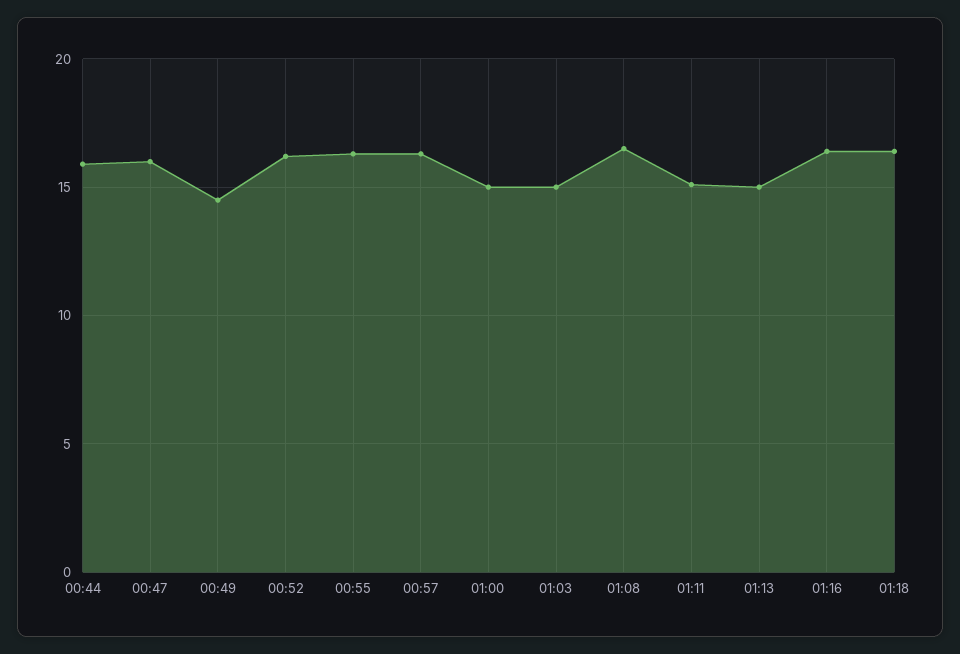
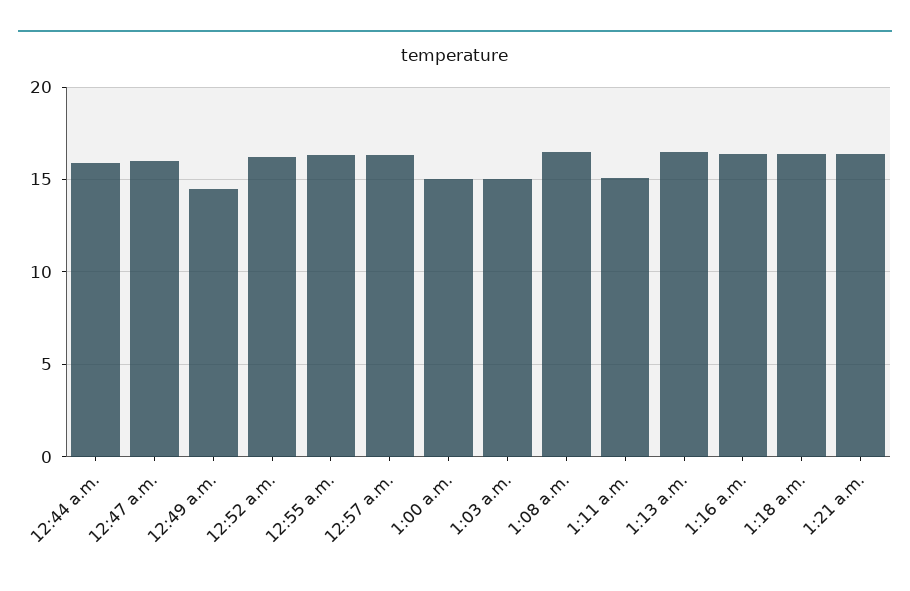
01:13: 15 -> 16.5
1:21 a.m.: none -> 16.5

